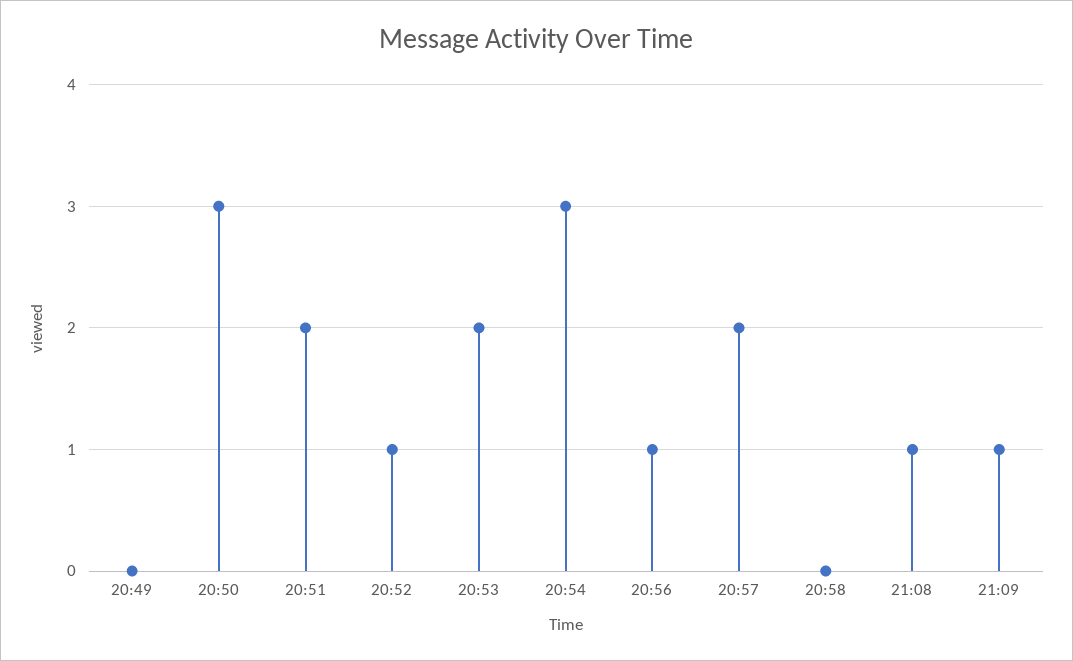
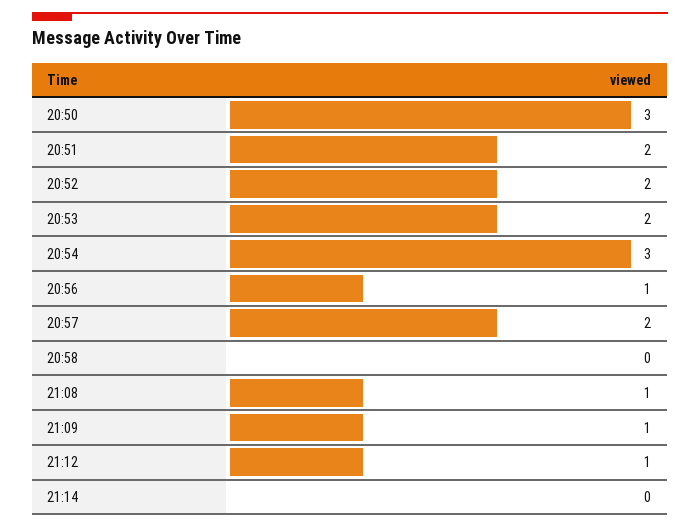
20:49: 0 -> none
20:52: 1 -> 2
21:12: none -> 1
21:14: none -> 0

